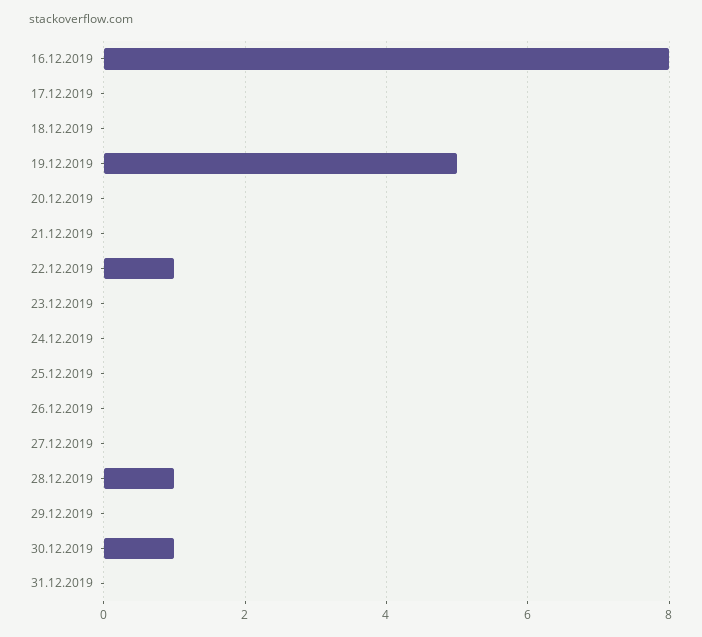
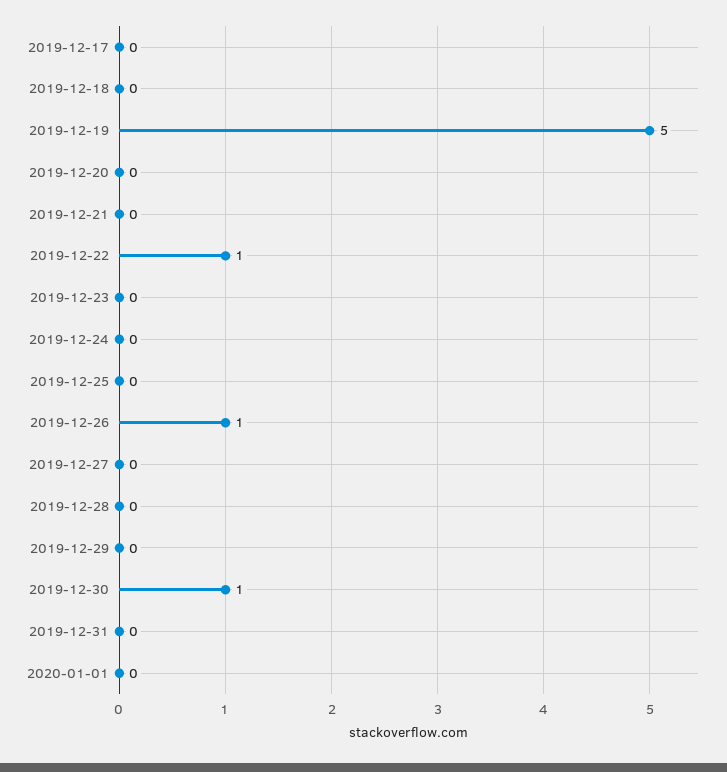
16.12.2019: 8 -> none
26.12.2019: 0 -> 1
28.12.2019: 1 -> 0
2020-01-01: none -> 0

